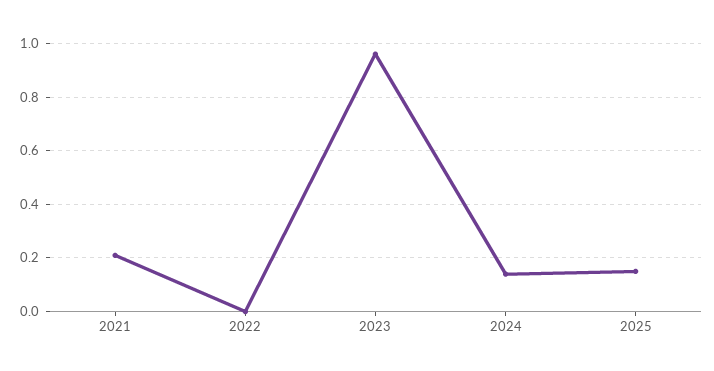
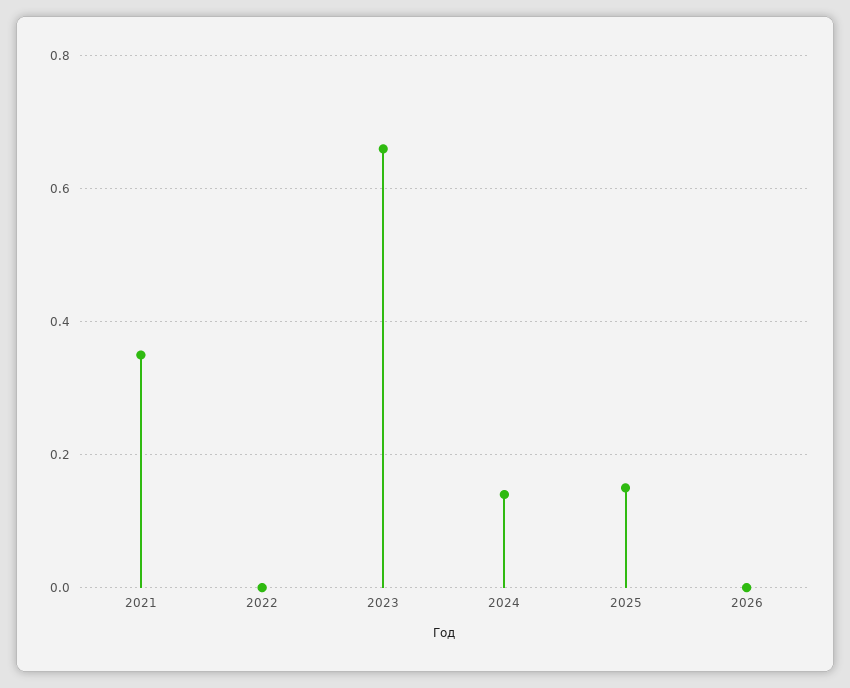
2021: 0.2 -> 0.35
2023: 0.95 -> 0.65
2026: none -> 0

